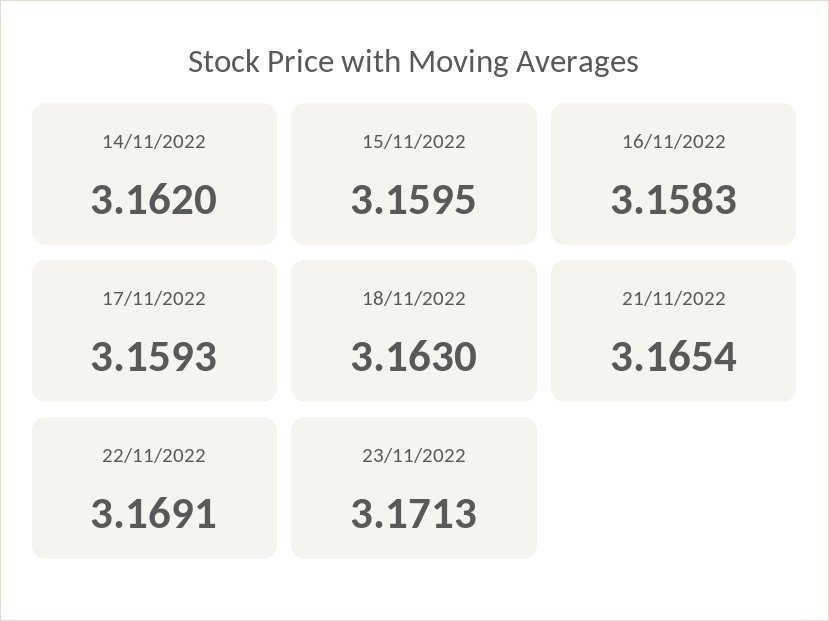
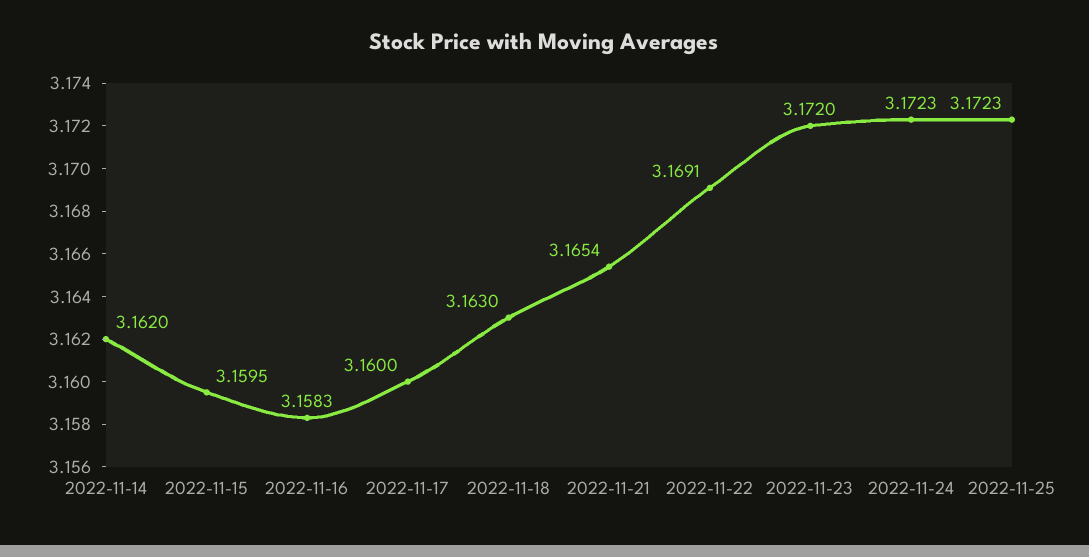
17/11/2022: 3.1593 -> 3.16
23/11/2022: 3.1713 -> 3.172
2022-11-24: none -> 3.1723
2022-11-25: none -> 3.1723

